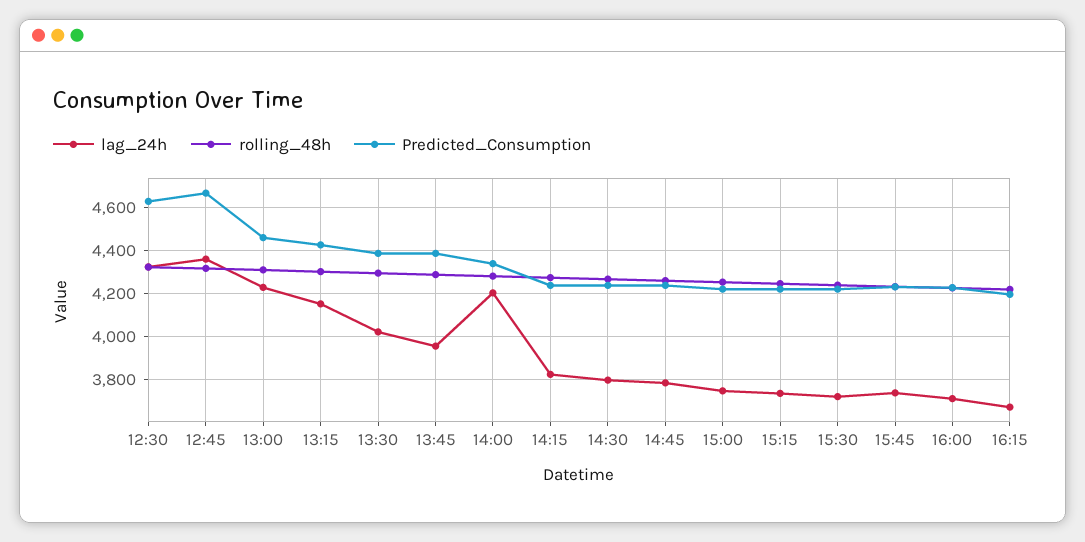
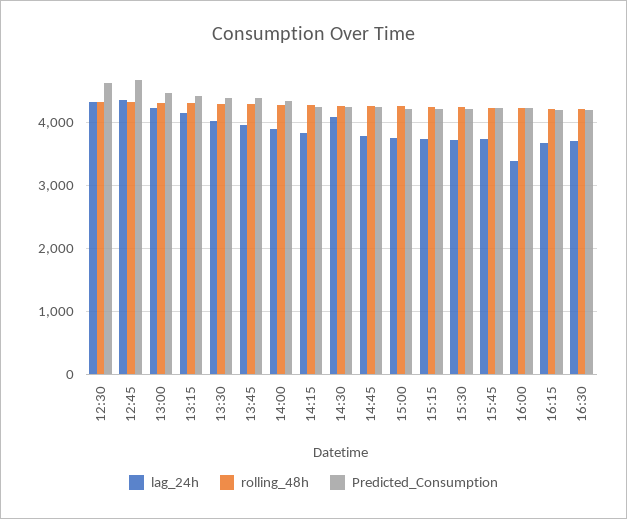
lag_24h, 14:00: 4200 -> 3900
lag_24h, 14:30: 3800 -> 4100
lag_24h, 16:00: 3700 -> 3400
lag_24h, 16:30: none -> 3700
rolling_48h, 16:30: none -> 4200
Predicted_Consumption, 16:30: none -> 4200

